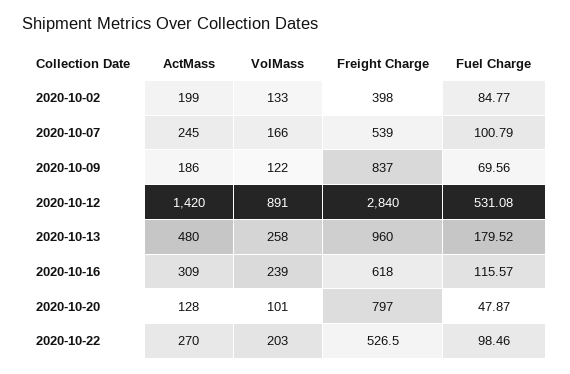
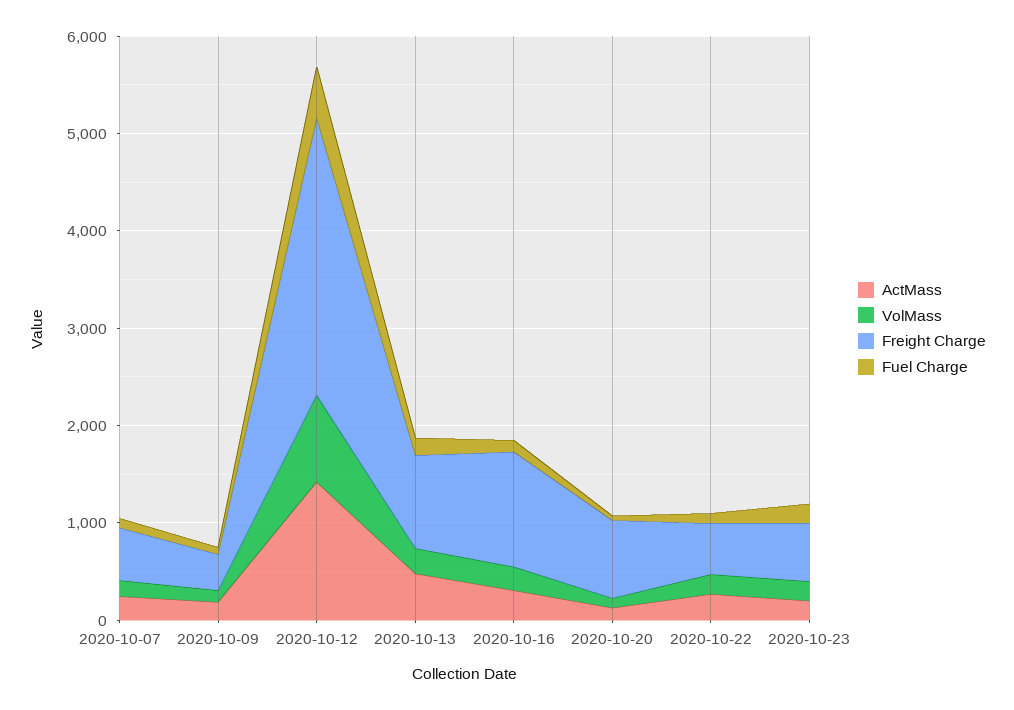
ActMass, 2020-10-02: 199 -> none
VolMass, 2020-10-02: 133 -> none
Freight Charge, 2020-10-02: 398 -> none
Fuel Charge, 2020-10-02: 84.77 -> none
Freight Charge, 2020-10-09: 837 -> 400
Freight Charge, 2020-10-16: 618 -> 1200
ActMass, 2020-10-23: none -> 200
VolMass, 2020-10-23: none -> 200
Freight Charge, 2020-10-23: none -> 600
Fuel Charge, 2020-10-23: none -> 200

